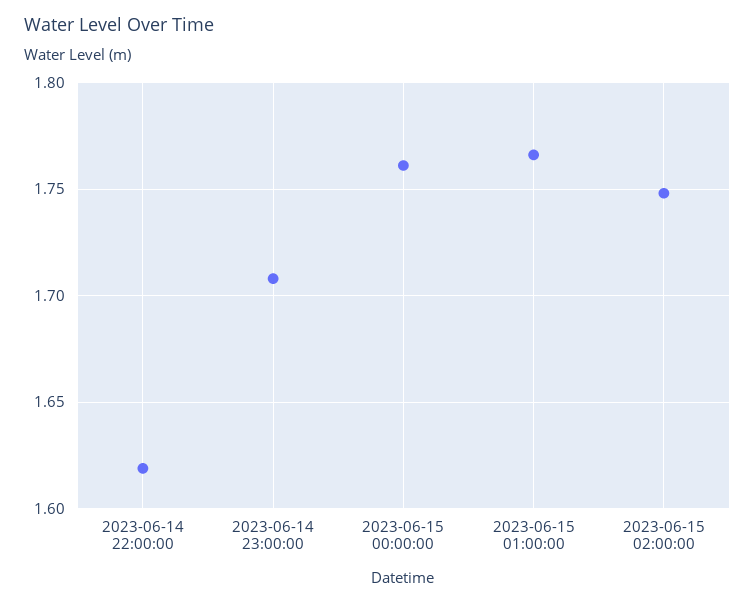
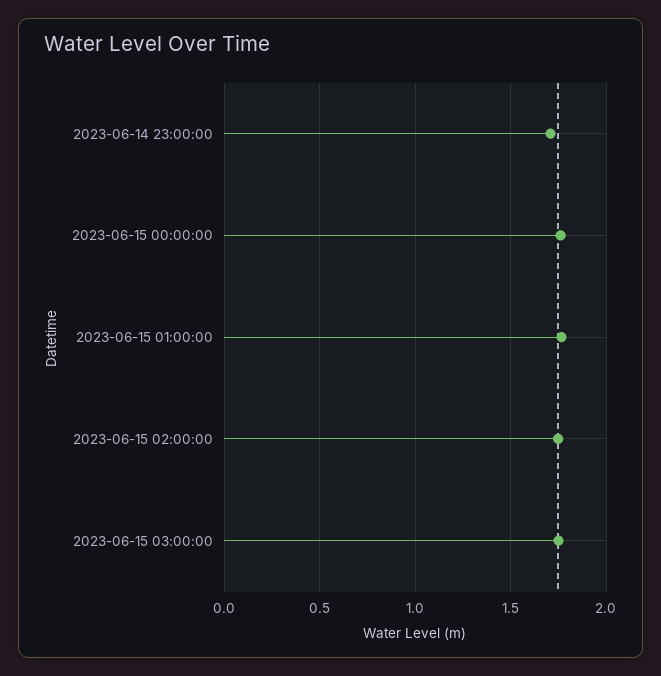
2023-06-14 22:00:00: 1.62 -> none
2023-06-15 03:00:00: none -> 1.75

